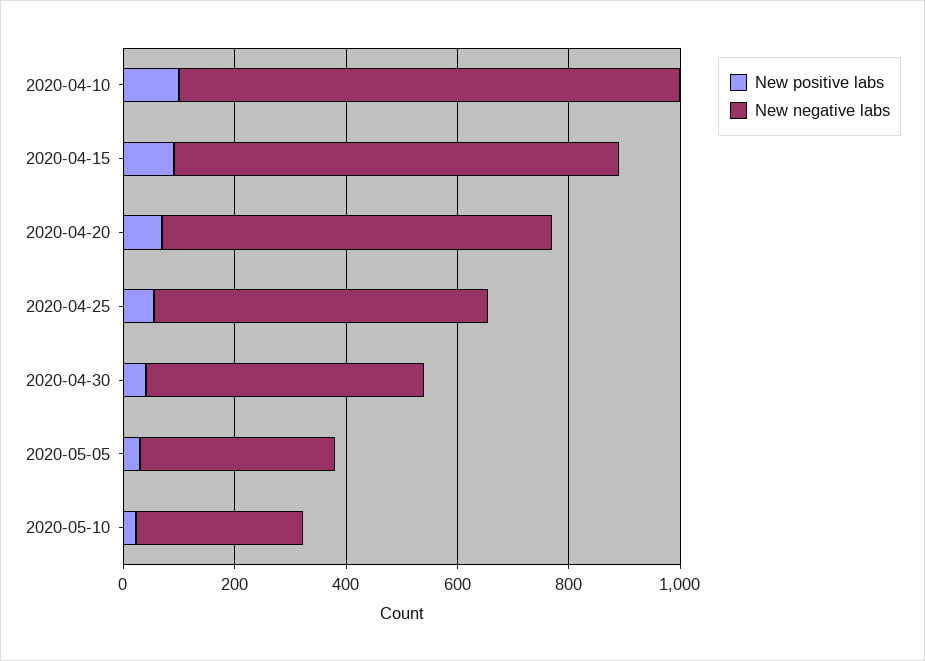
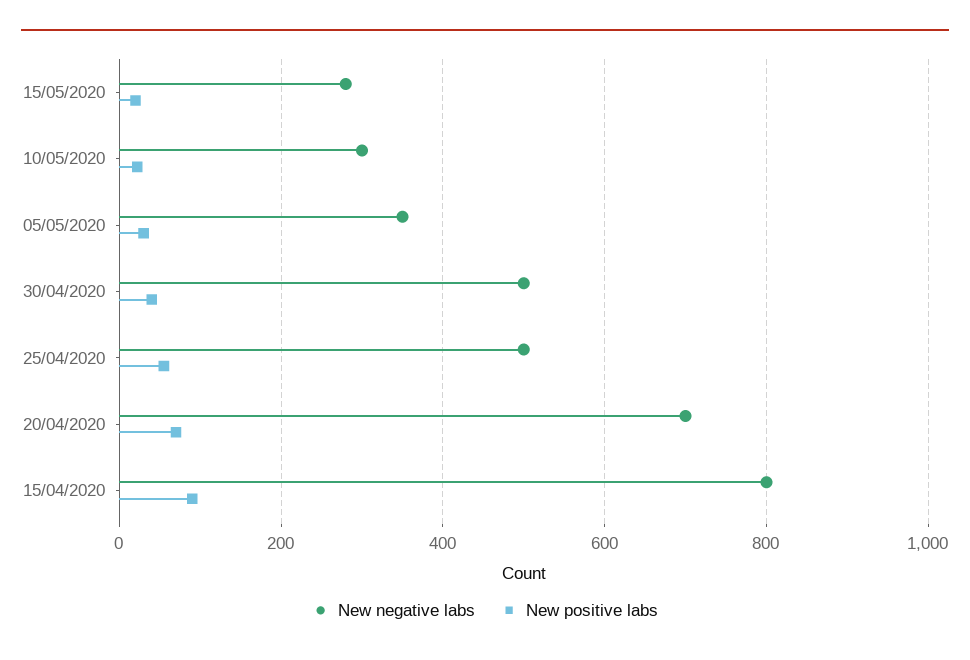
New positive labs, 2020-04-10: 100 -> none
New negative labs, 2020-04-10: 900 -> none
New negative labs, 2020-04-25: 600 -> 500
New negative labs, 15/05/2020: none -> 280
New positive labs, 15/05/2020: none -> 20

